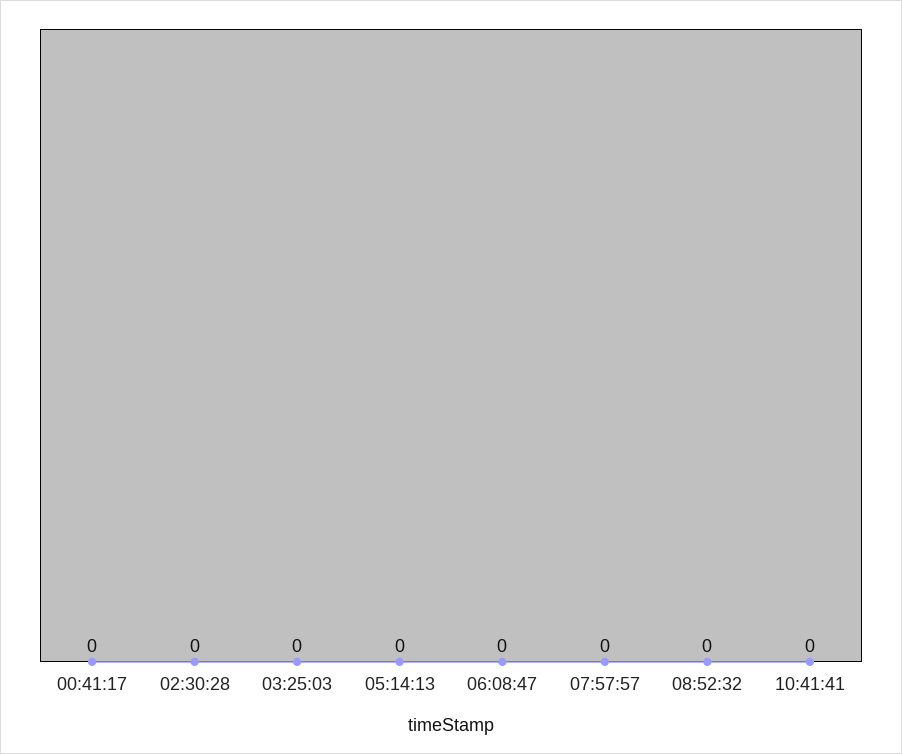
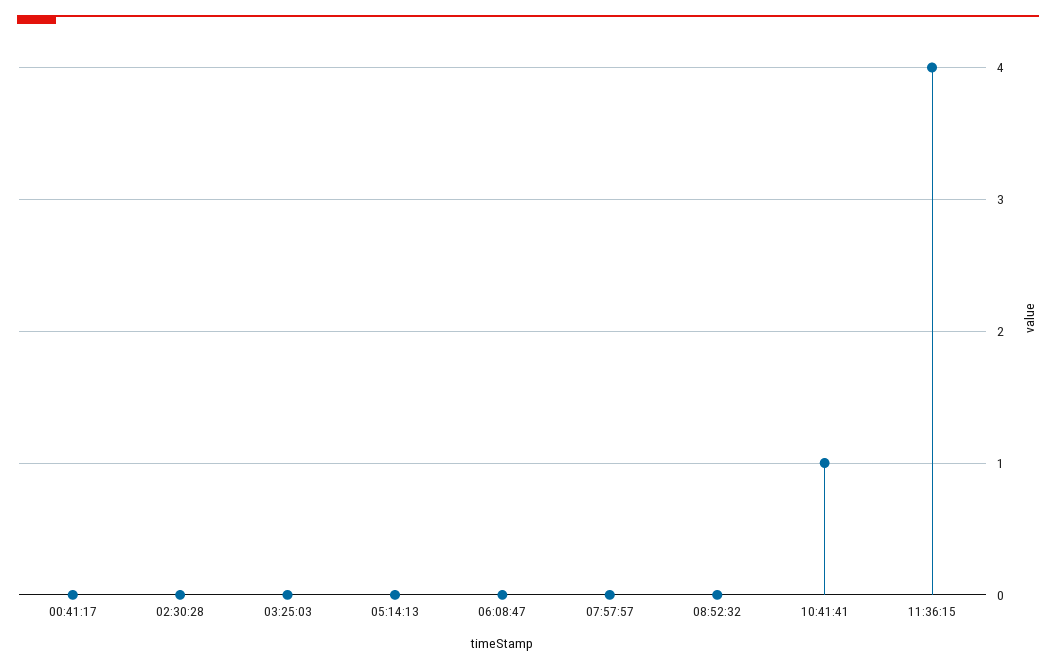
10:41:41: 0 -> 1
11:36:15: none -> 4

